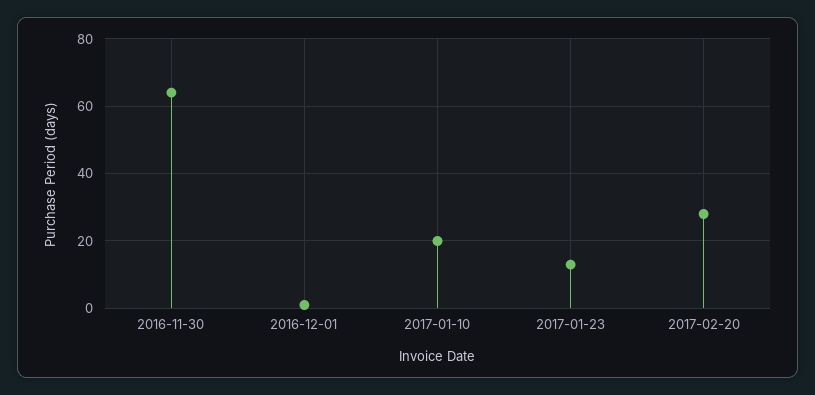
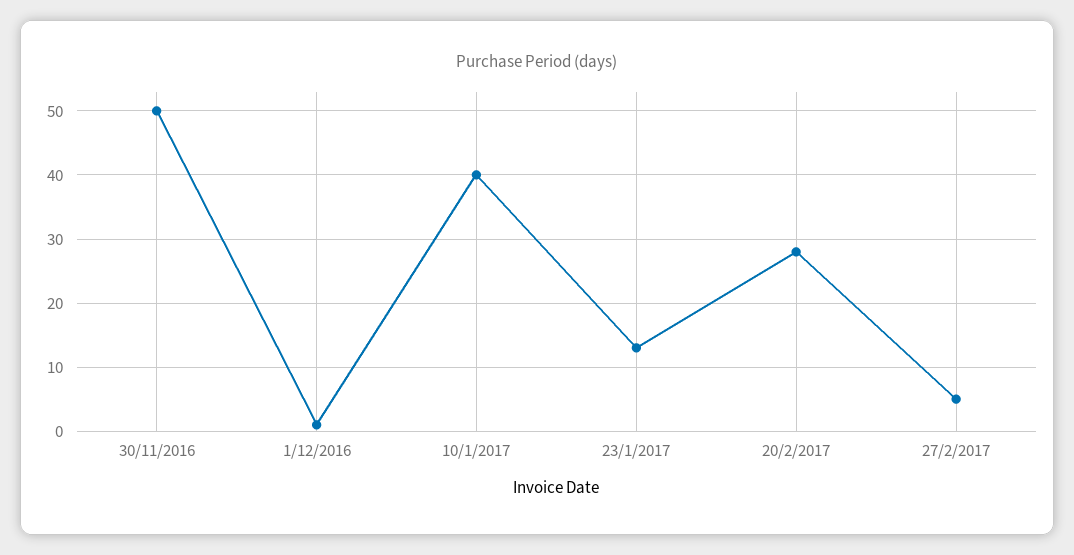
2016-11-30: 65 -> 50
2017-01-10: 20 -> 40
27/2/2017: none -> 5

